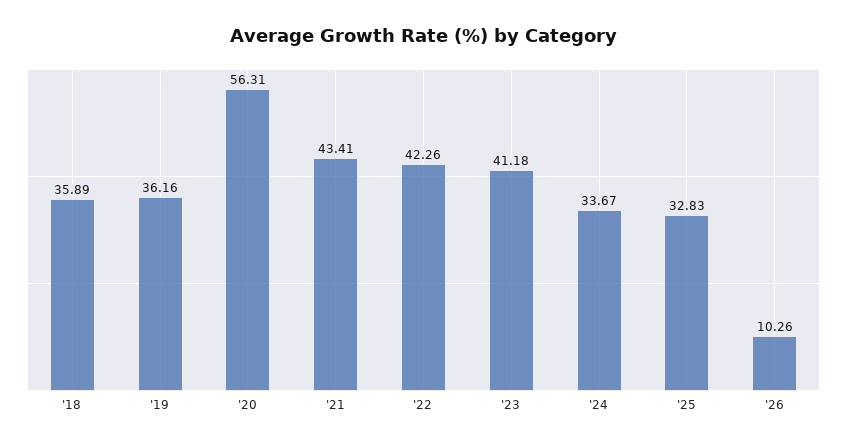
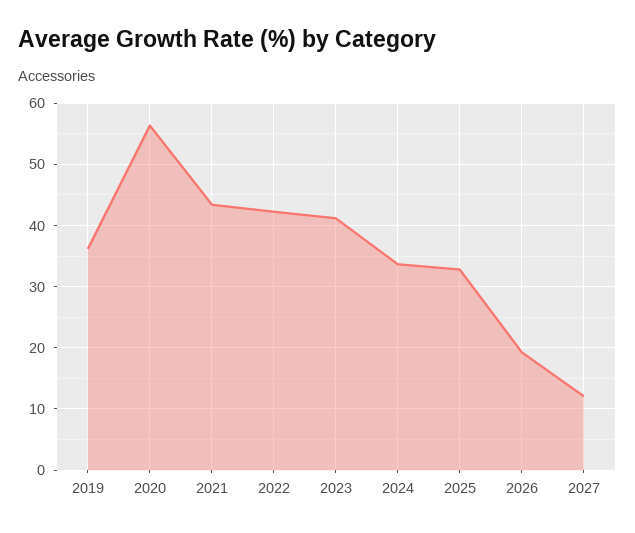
'18: 35.89 -> none
'26: 10.26 -> 19
2027: none -> 12

